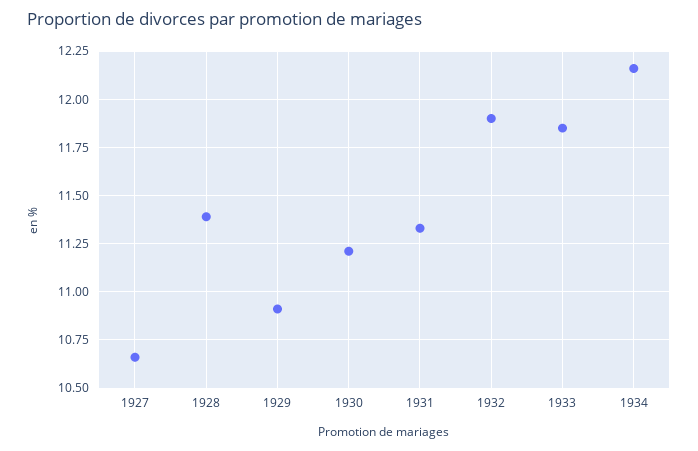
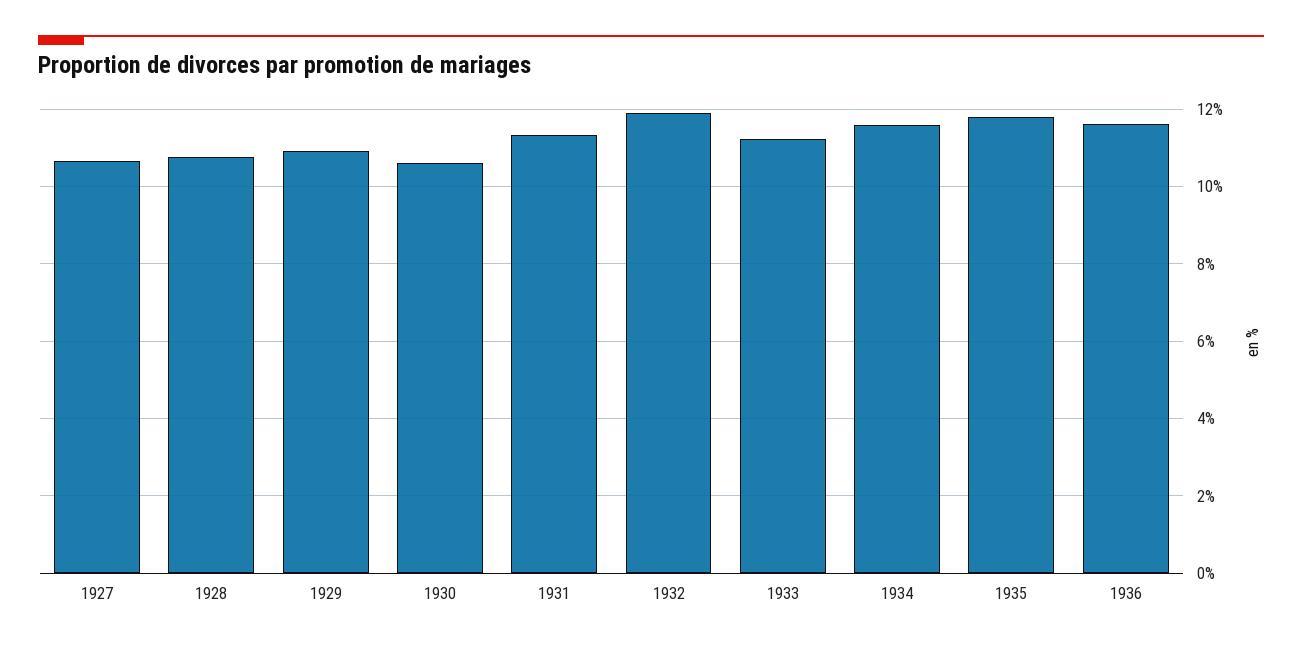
1928: 11.4 -> 10.8
1930: 11.2 -> 10.6
1933: 11.85 -> 11.2
1934: 12.15 -> 11.6
1935: none -> 11.8
1936: none -> 11.6

